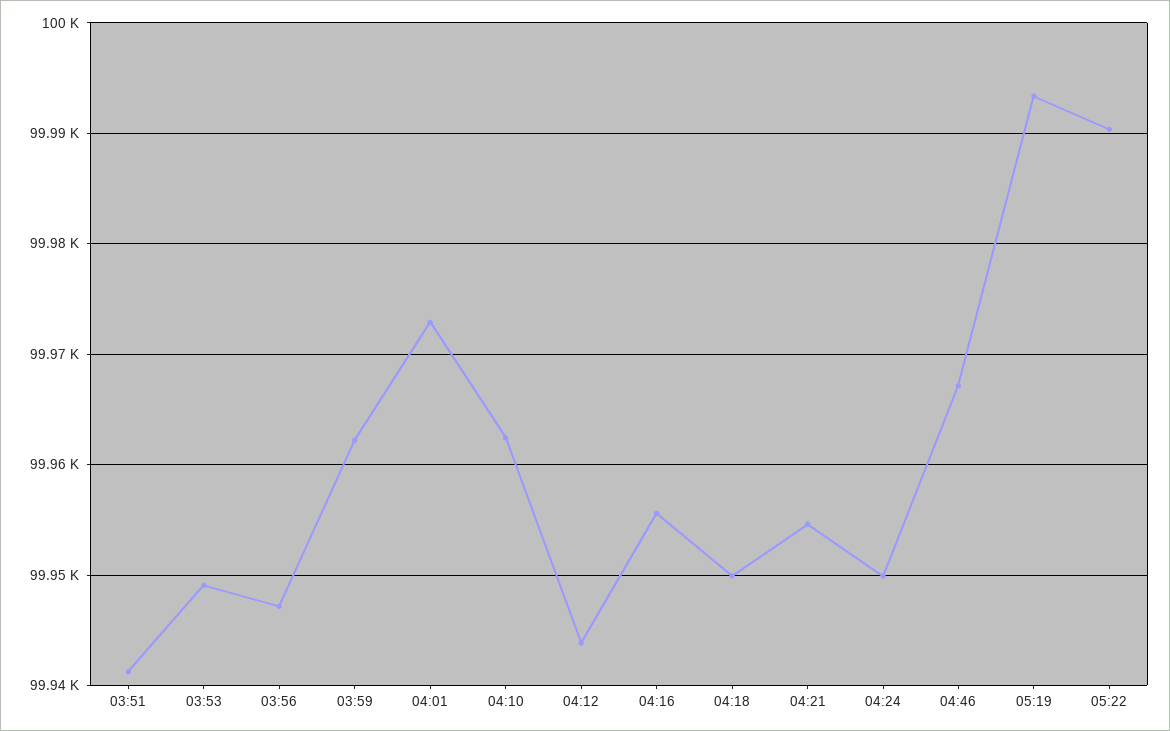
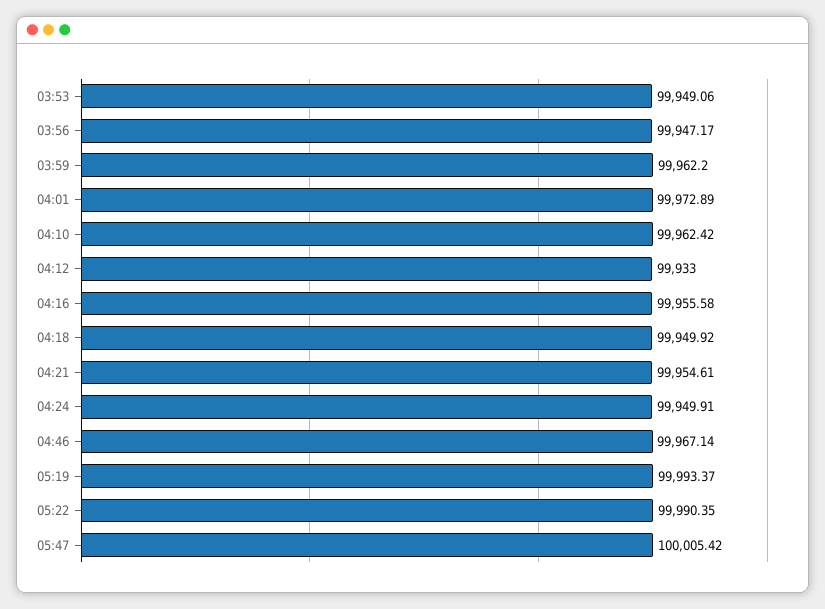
03:51: 99941 -> none
04:12: 99944 -> 99933
05:47: none -> 100005.42

